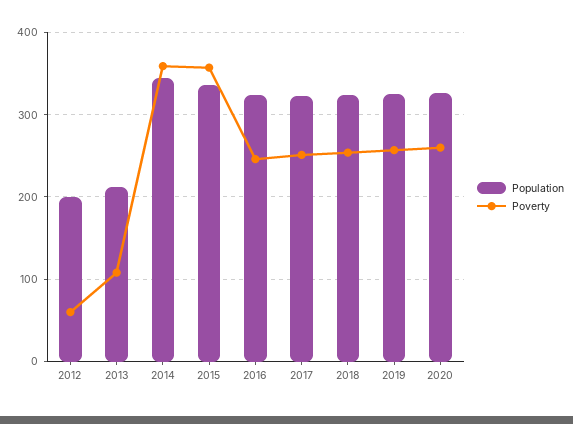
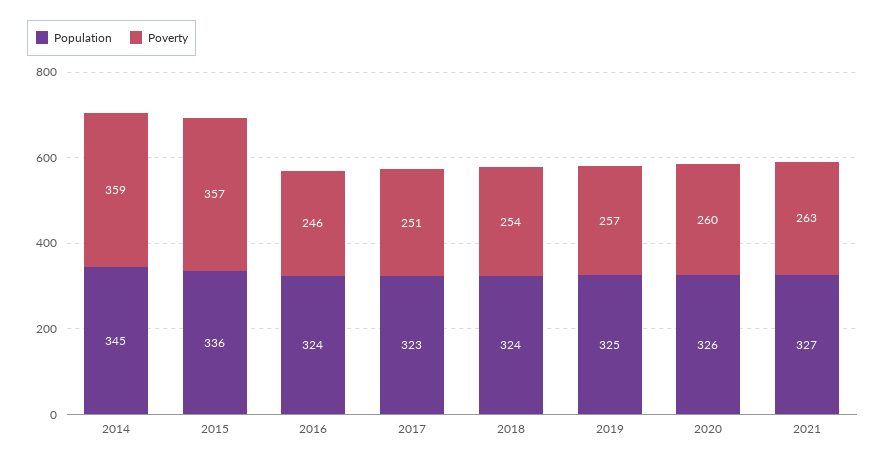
Population, 2012: 200 -> none
Poverty, 2012: 60 -> none
Population, 2013: 210 -> none
Poverty, 2013: 110 -> none
Population, 2021: none -> 327
Poverty, 2021: none -> 263

